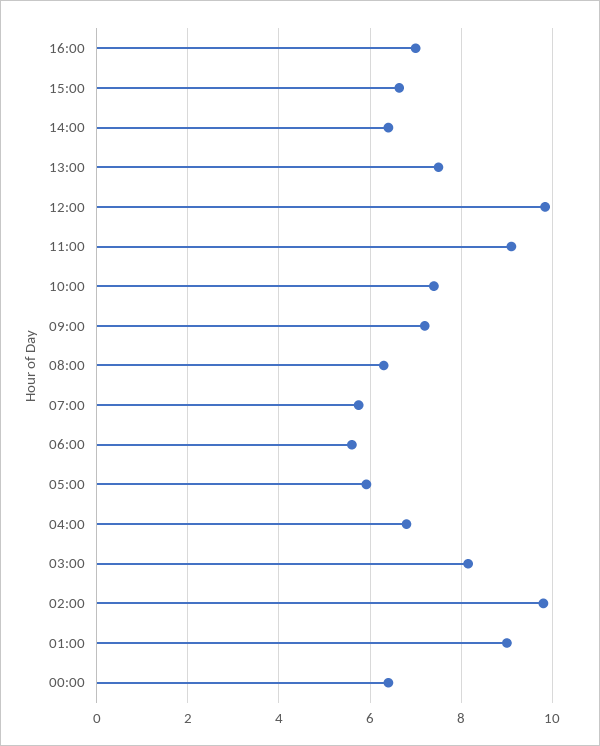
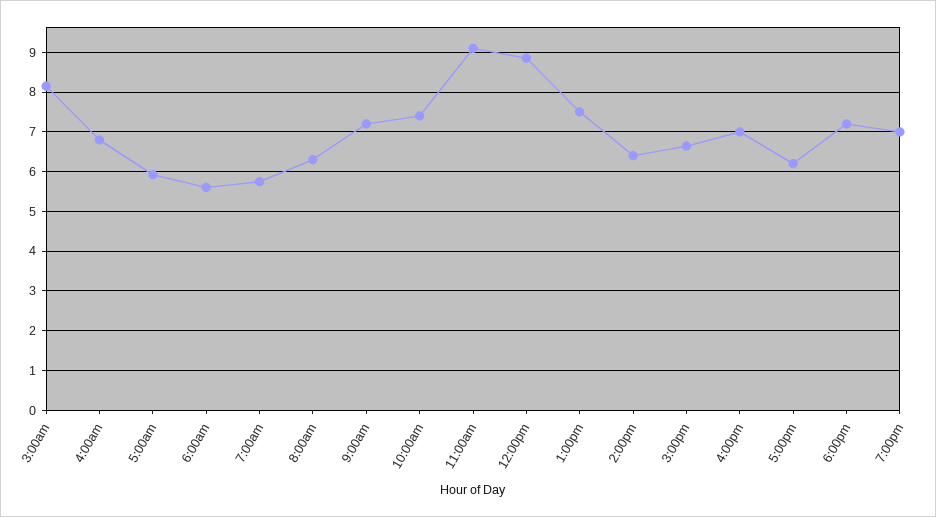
12:00: 9.8 -> 8.8
02:00: 9.8 -> none
01:00: 9 -> none
00:00: 6.4 -> none
5:00pm: none -> 6.2
6:00pm: none -> 7.2
7:00pm: none -> 7

